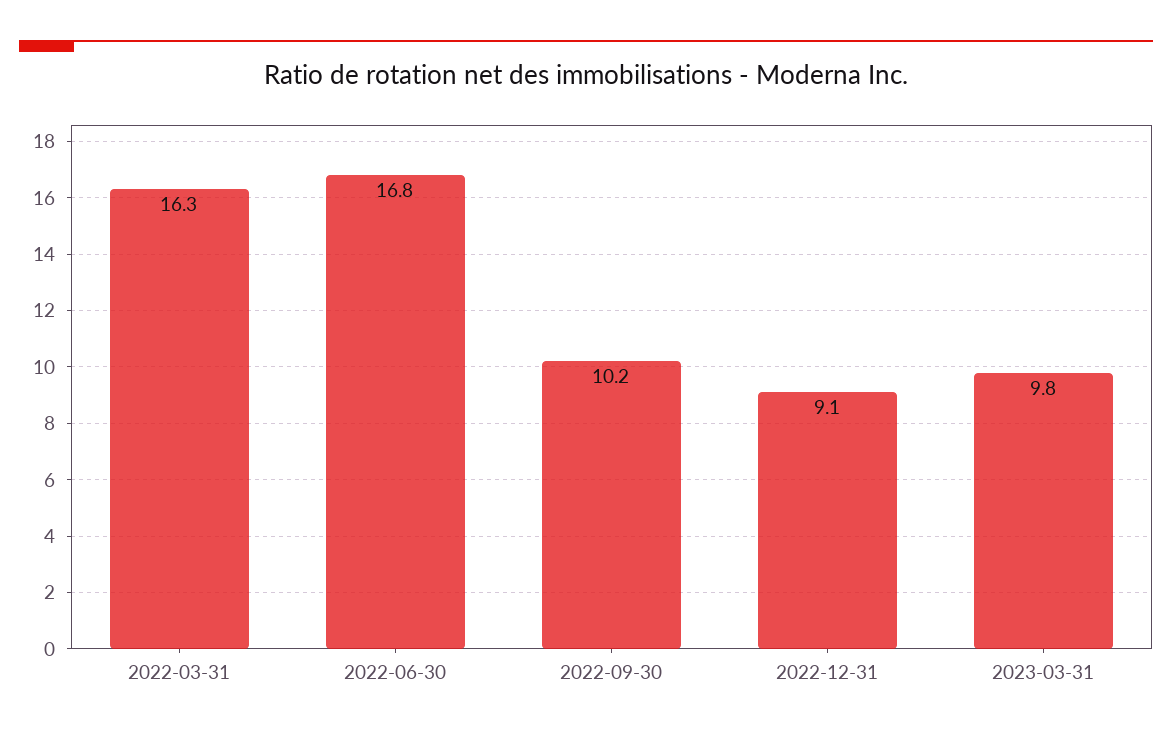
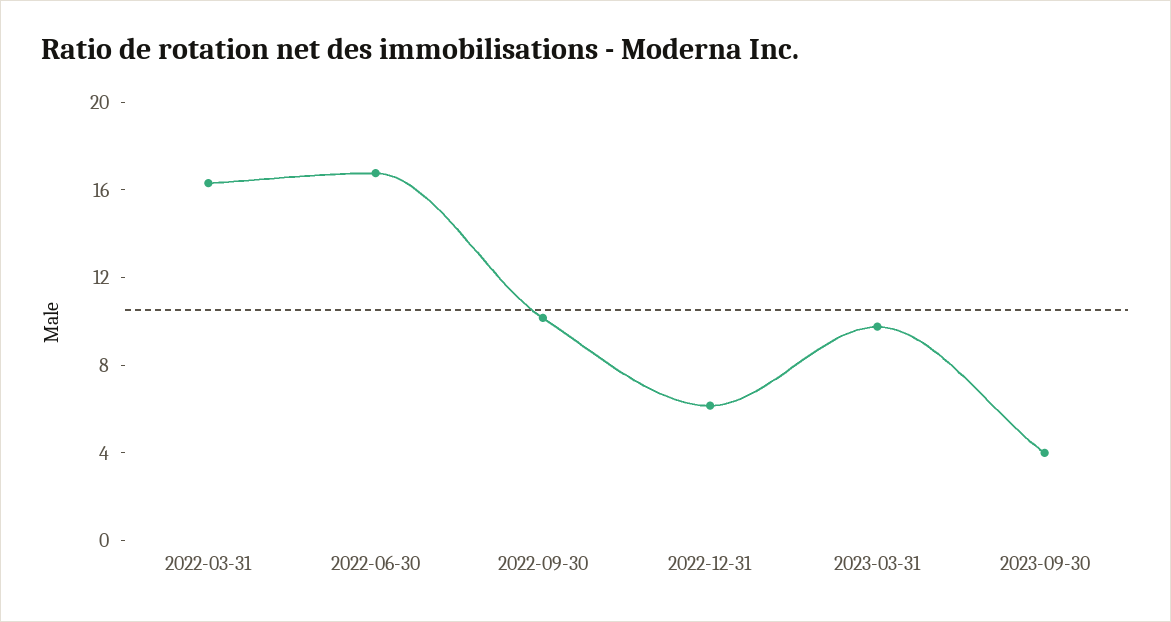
2022-12-31: 9.1 -> 6
2023-09-30: none -> 4

